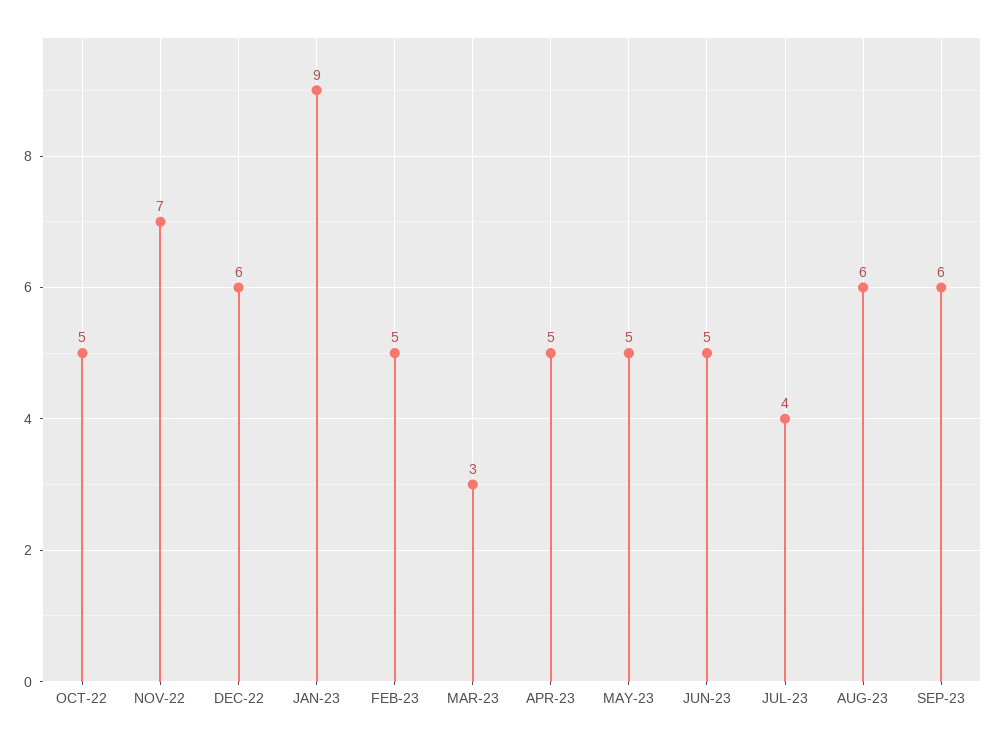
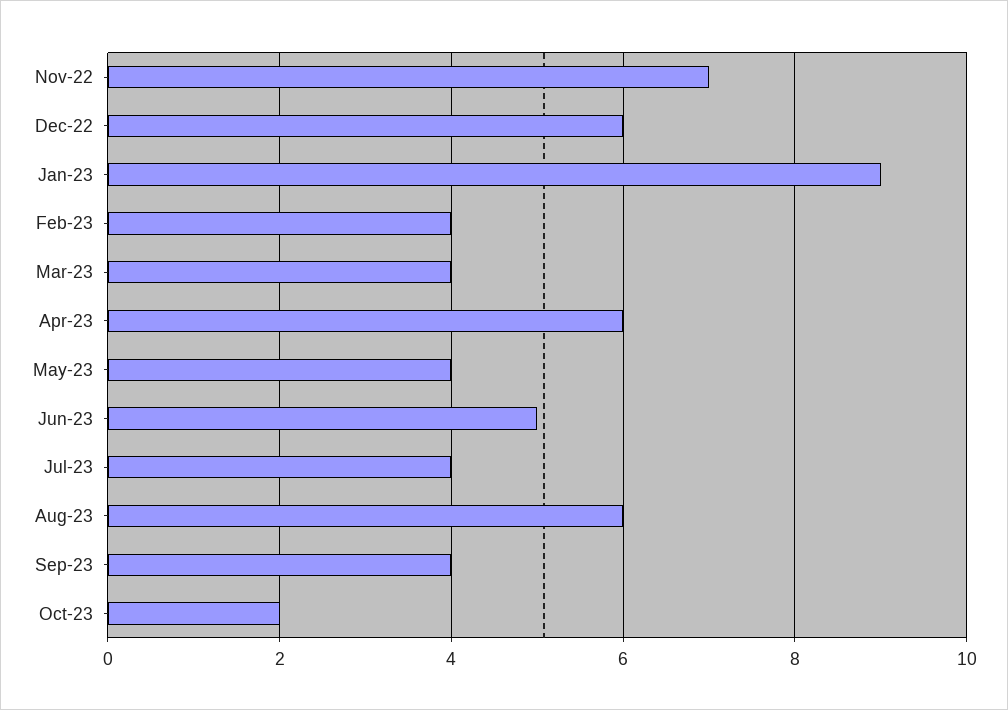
OCT-22: 5 -> none
FEB-23: 5 -> 4
MAR-23: 3 -> 4
APR-23: 5 -> 6
MAY-23: 5 -> 4
SEP-23: 6 -> 4
Oct-23: none -> 2

